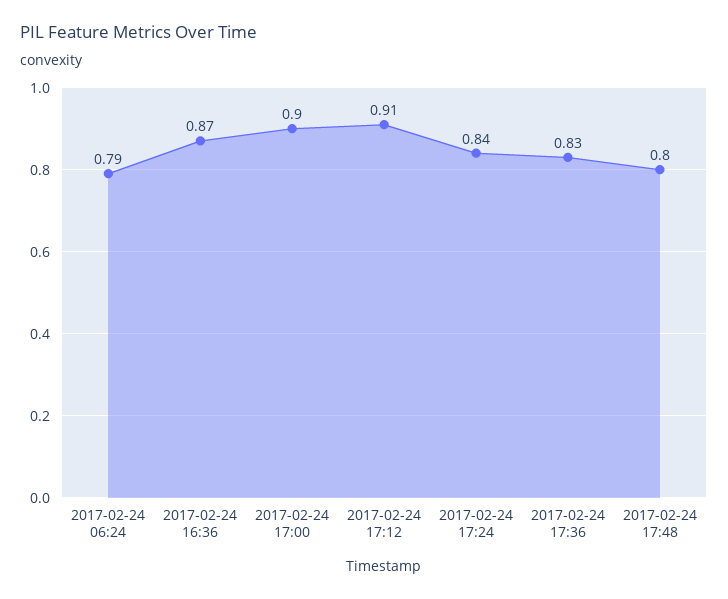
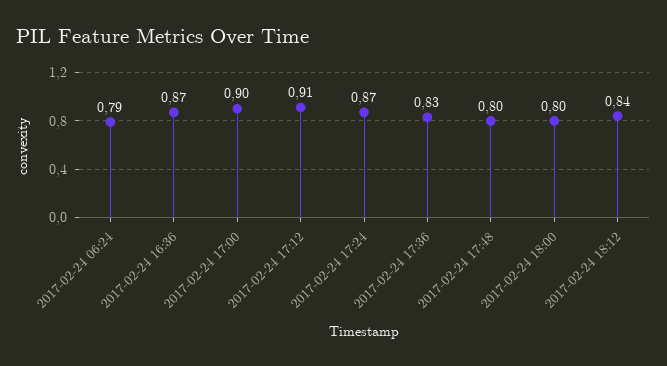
2017-02-24 17:24: 0.84 -> 0.87
2017-02-24 18:00: none -> 0.8
2017-02-24 18:12: none -> 0.84

